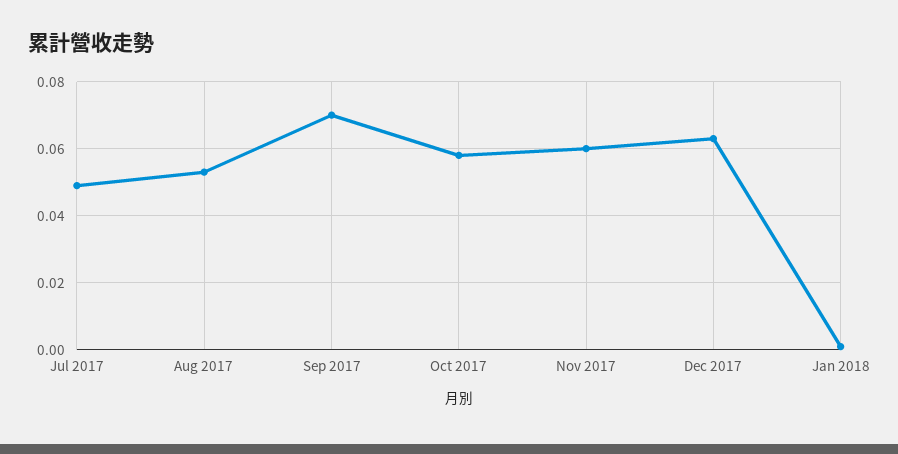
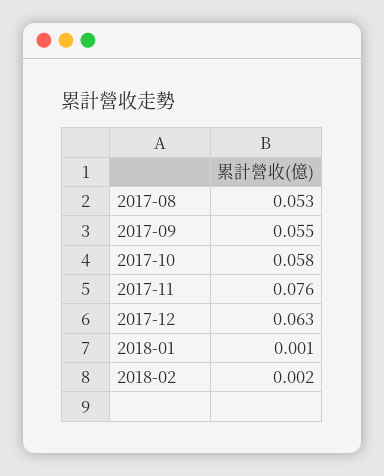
Jul 2017: 0.05 -> none
Sep 2017: 0.07 -> 0.055
Nov 2017: 0.06 -> 0.076
2018-02: none -> 0.002

